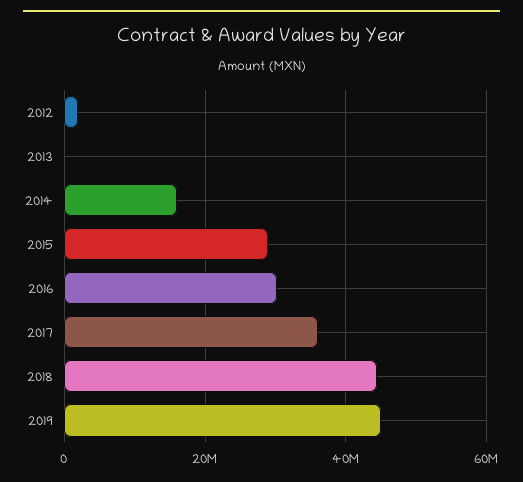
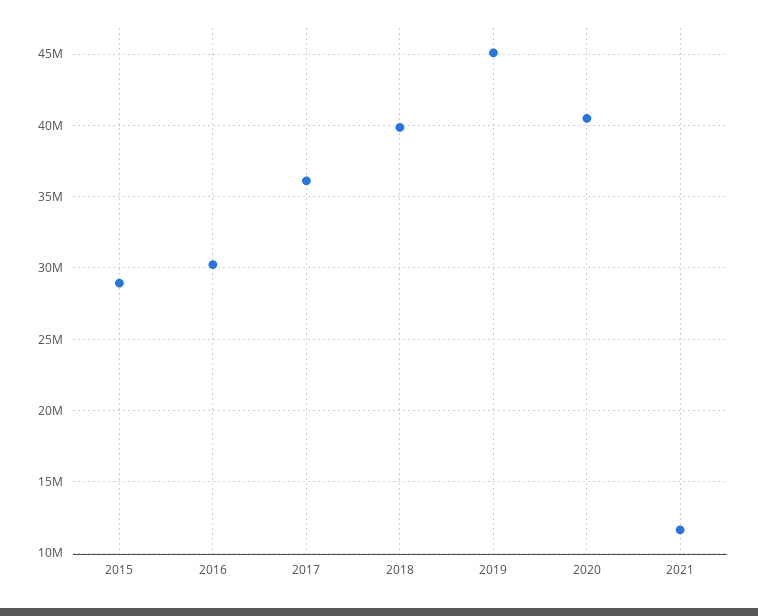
2012: 2000000 -> none
2013: 0 -> none
2014: 16000000 -> none
2018: 44000000 -> 40000000
2020: none -> 40500000
2021: none -> 11500000

